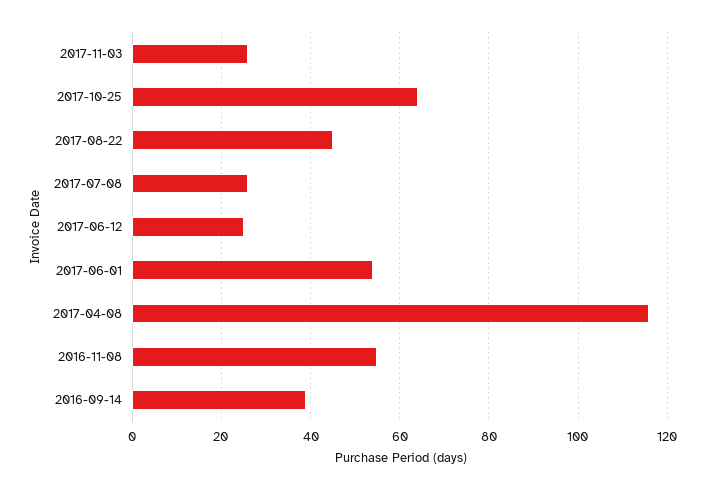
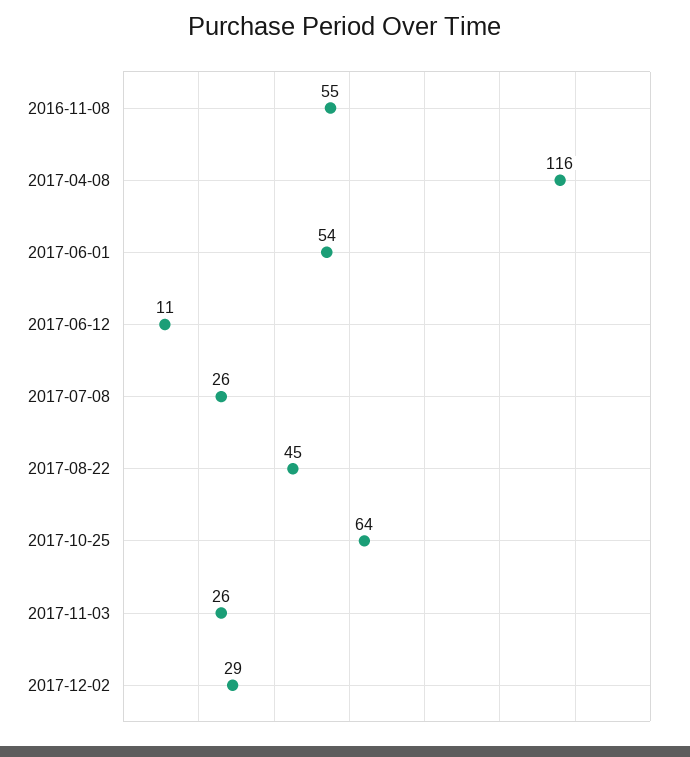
2017-06-12: 25 -> 11
2016-09-14: 40 -> none
2017-12-02: none -> 29

